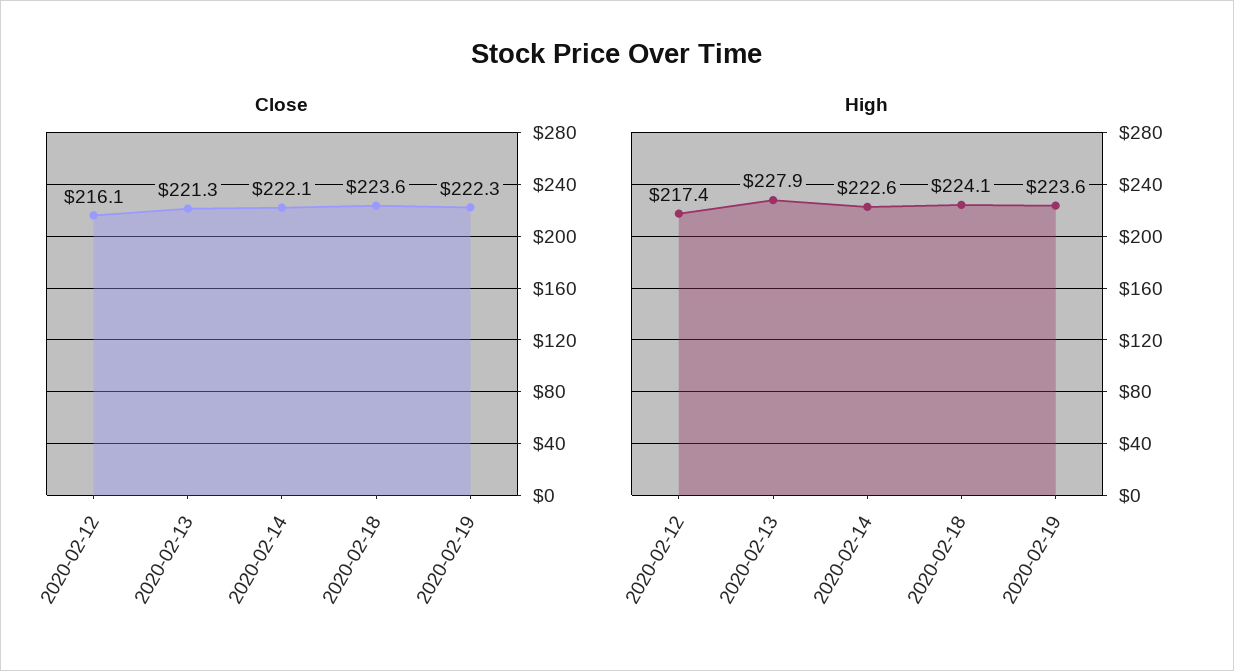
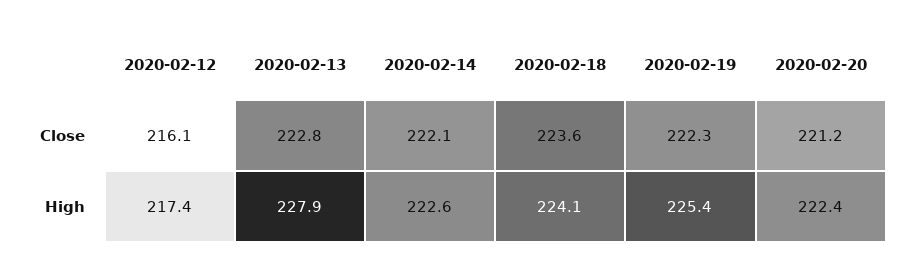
Close, 2020-02-13: 221.3 -> 222.8
High, 2020-02-19: 223.6 -> 225.4
Close, 2020-02-20: none -> 221.2
High, 2020-02-20: none -> 222.4

